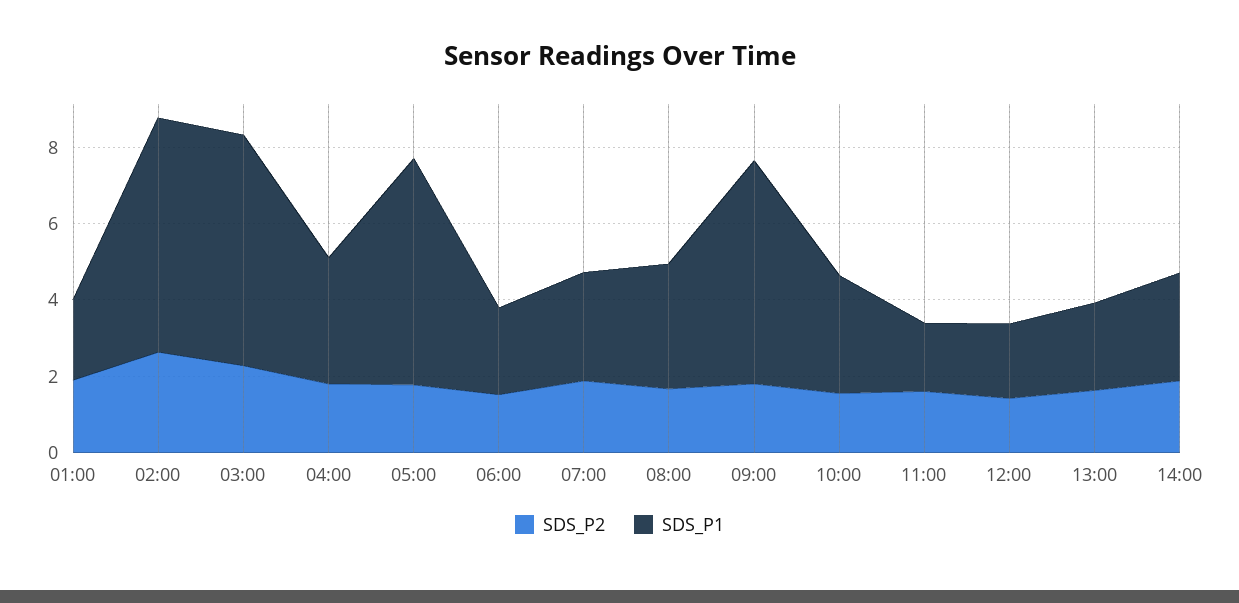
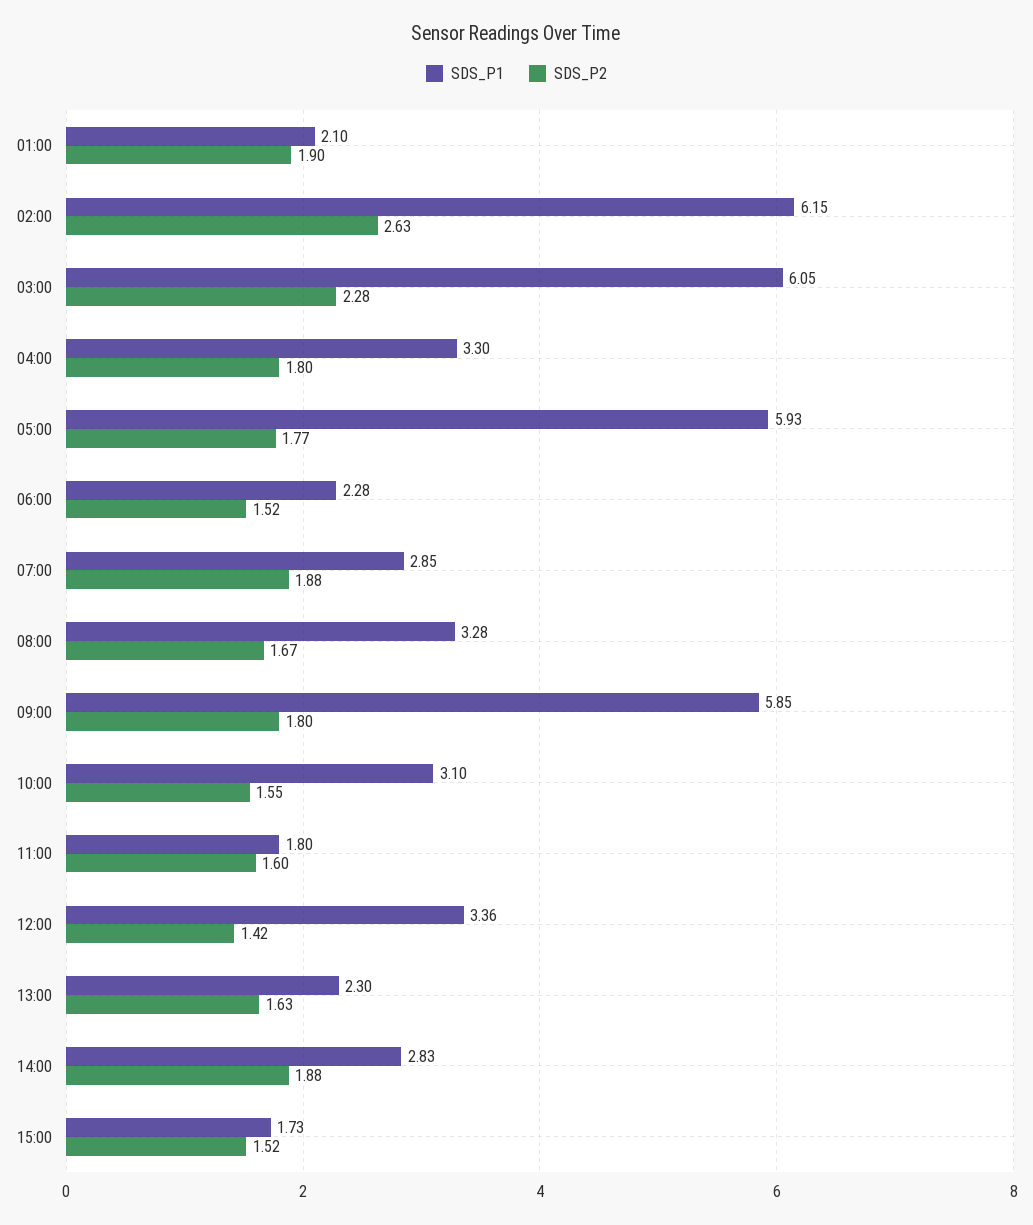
SDS_P1, 12:00: 2 -> 3.36
SDS_P1, 15:00: none -> 1.73
SDS_P2, 15:00: none -> 1.52

